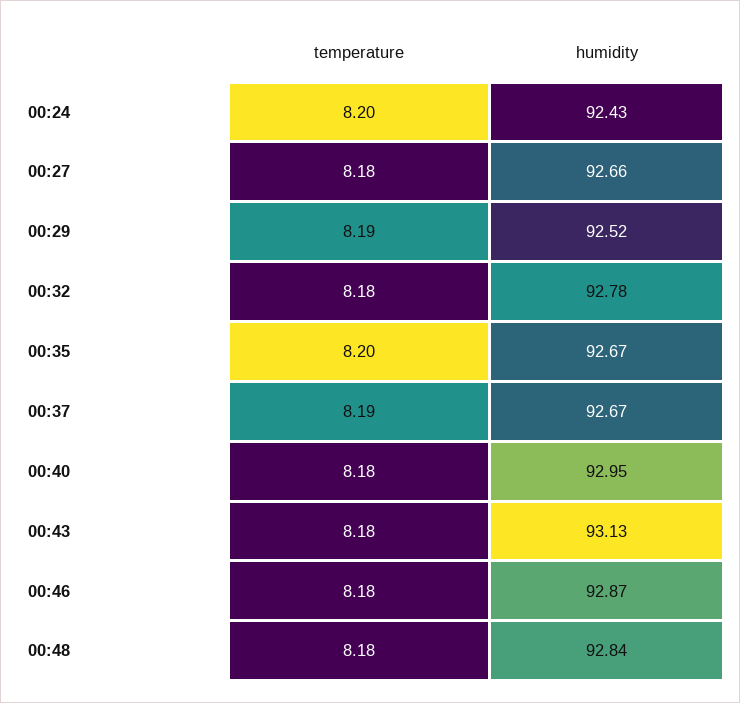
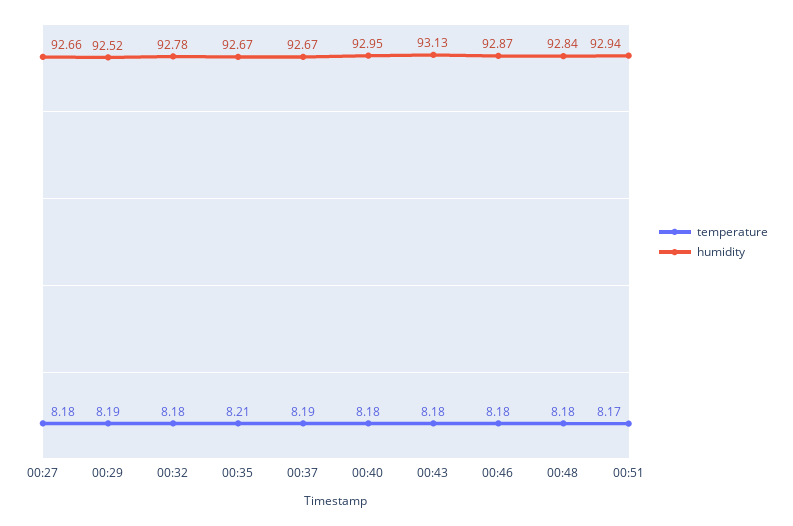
temperature, 00:24: 8.2 -> none
humidity, 00:24: 92.43 -> none
temperature, 00:35: 8.2 -> 8.21
temperature, 00:51: none -> 8.17
humidity, 00:51: none -> 92.94

